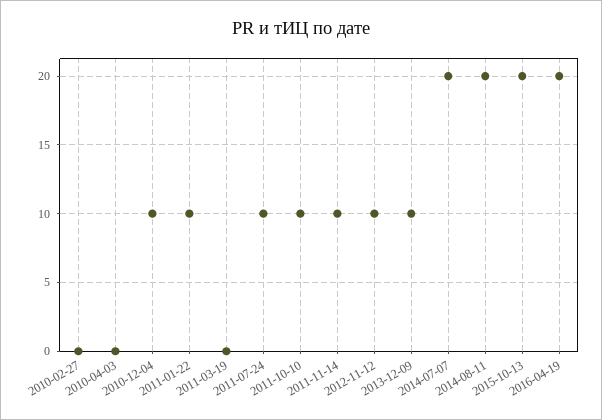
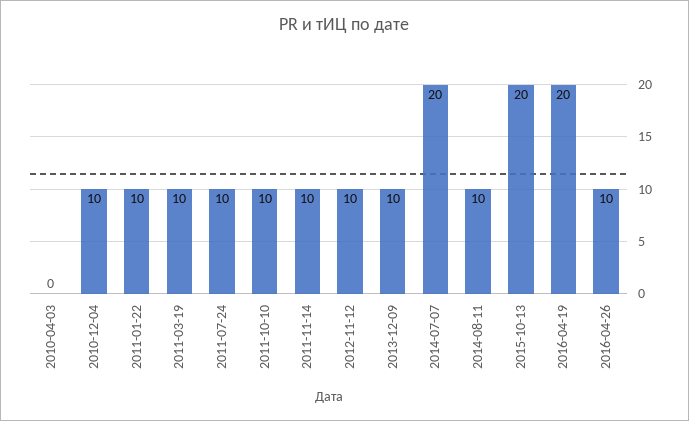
2010-02-27: 0 -> none
2011-03-19: 0 -> 10
2014-08-11: 20 -> 10
2016-04-26: none -> 10

